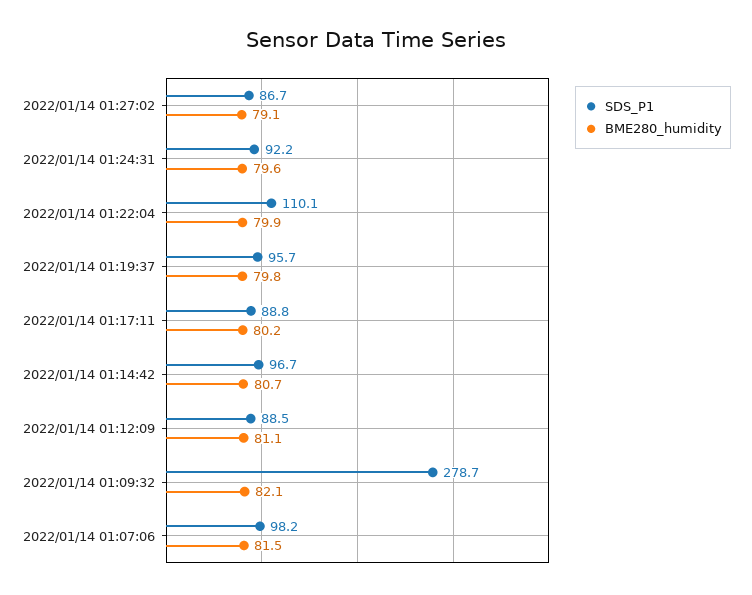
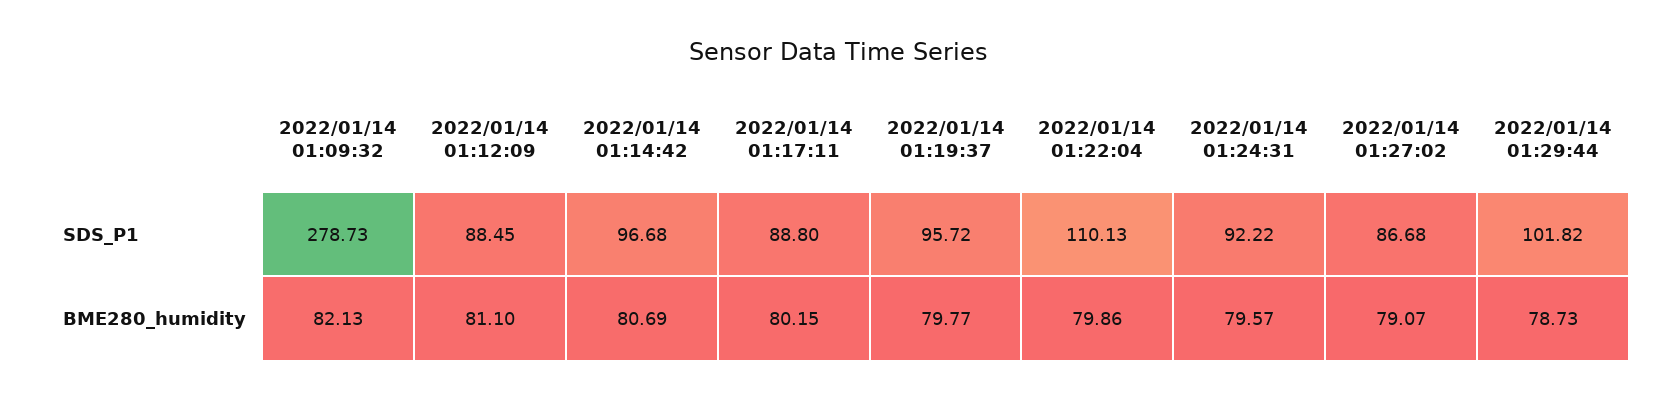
SDS_P1, 2022/01/14 01:07:06: 98.2 -> none
BME280_humidity, 2022/01/14 01:07:06: 81.5 -> none
SDS_P1, 2022/01/14 01:29:44: none -> 101.82
BME280_humidity, 2022/01/14 01:29:44: none -> 78.73

